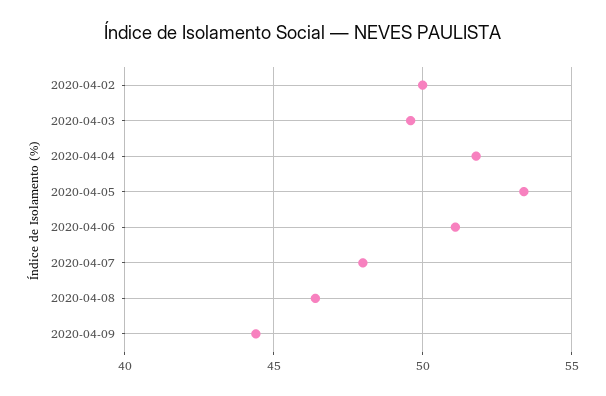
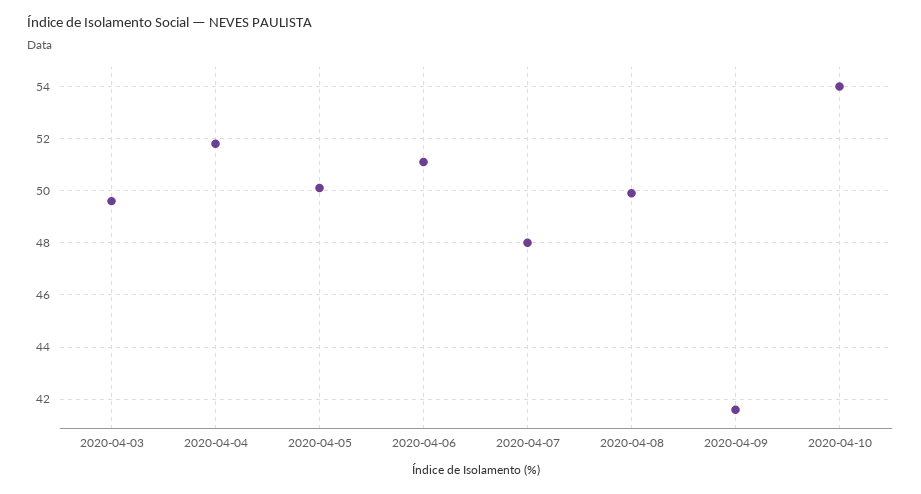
2020-04-02: 50 -> none
2020-04-05: 53.5 -> 50
2020-04-08: 46.5 -> 50
2020-04-09: 44.5 -> 41.5
2020-04-10: none -> 54

